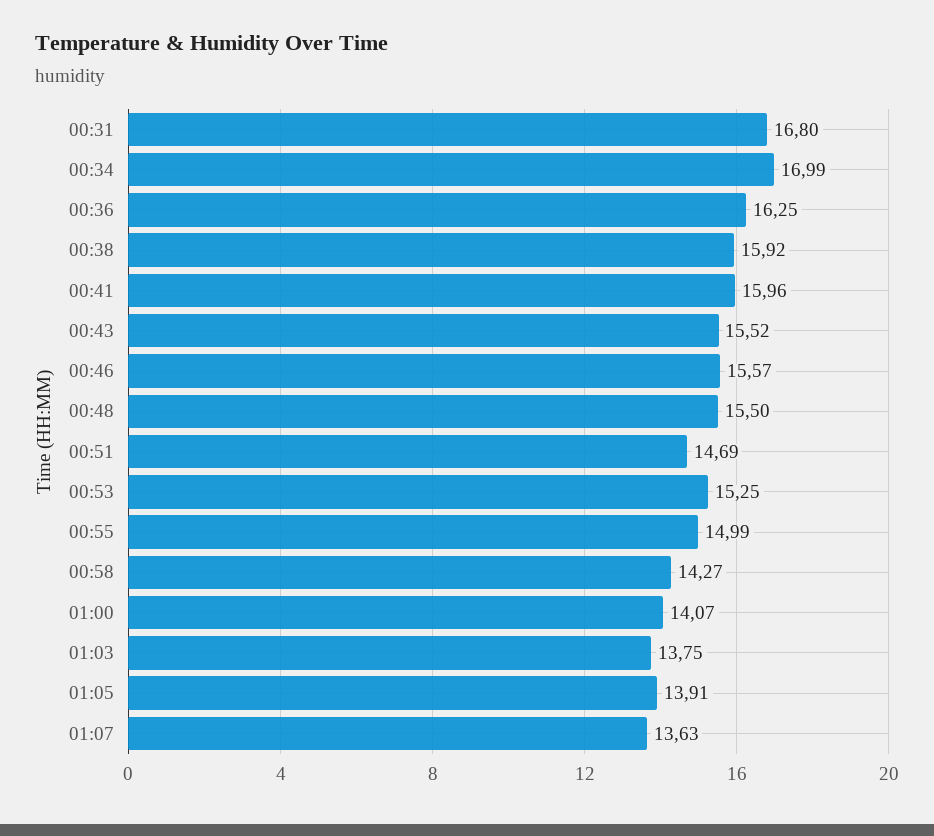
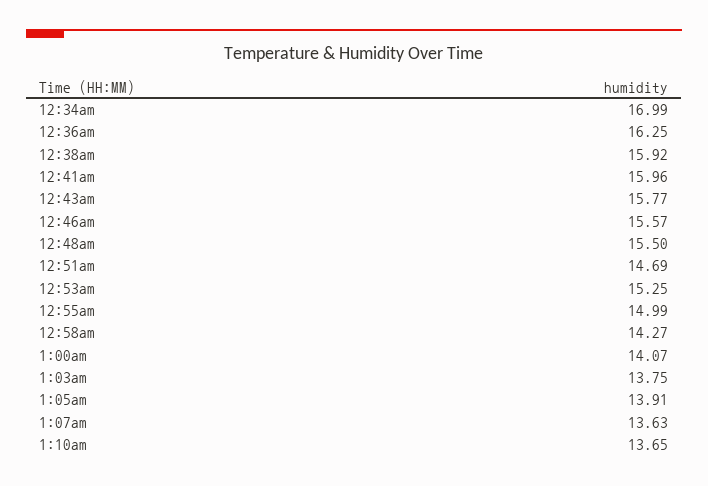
00:31: 16.8 -> none
00:43: 15.52 -> 15.77
1:10am: none -> 13.65

